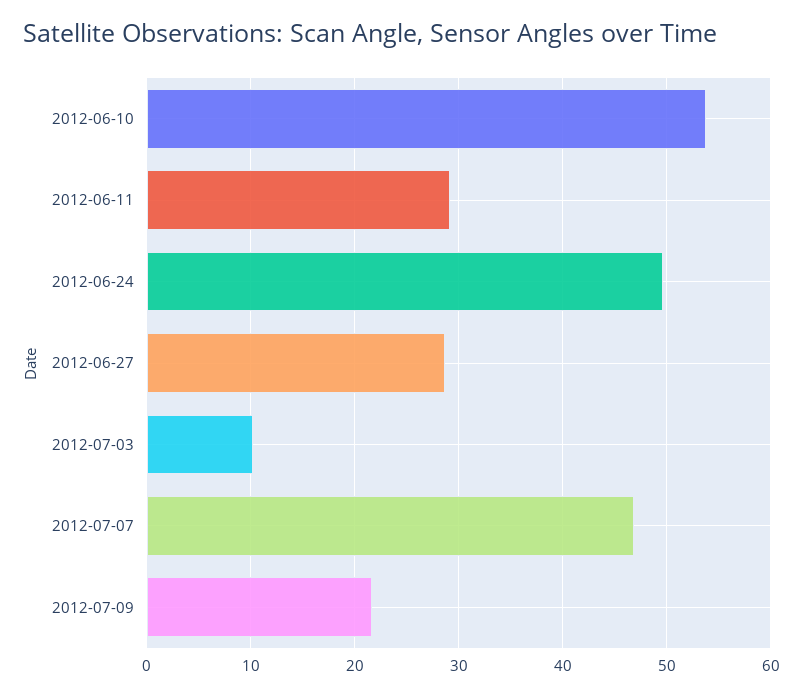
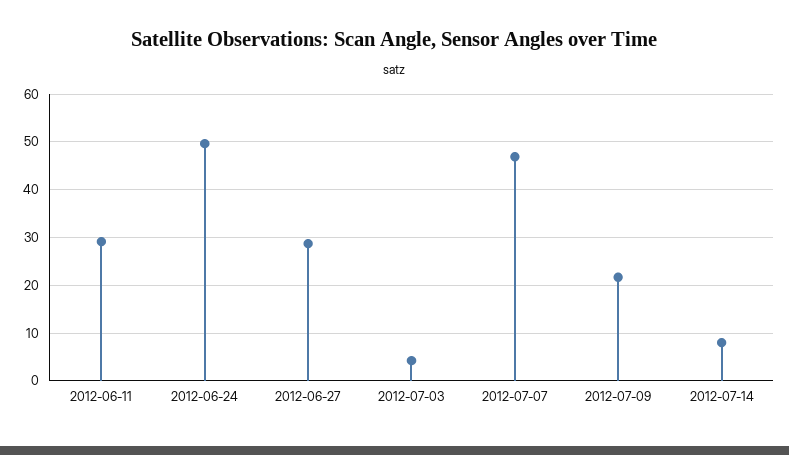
2012-06-10: 54 -> none
2012-07-03: 10 -> 4
2012-07-14: none -> 8

